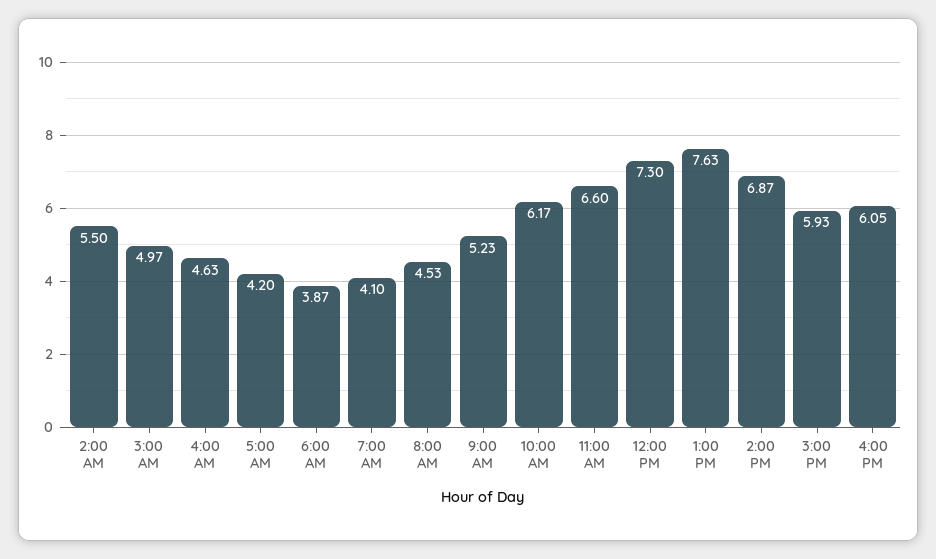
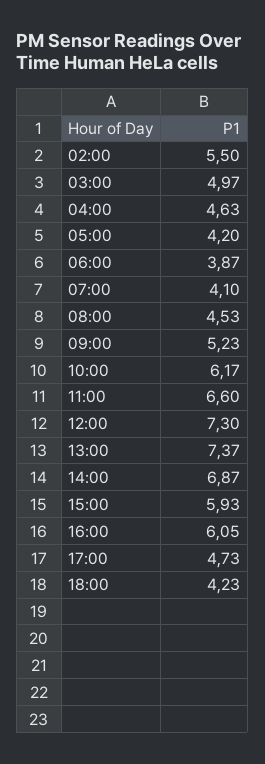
1:00 PM: 7.63 -> 7.37
17:00: none -> 4.73
18:00: none -> 4.23

